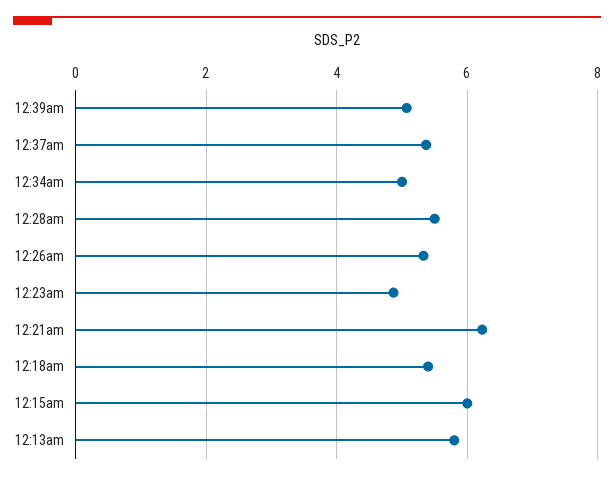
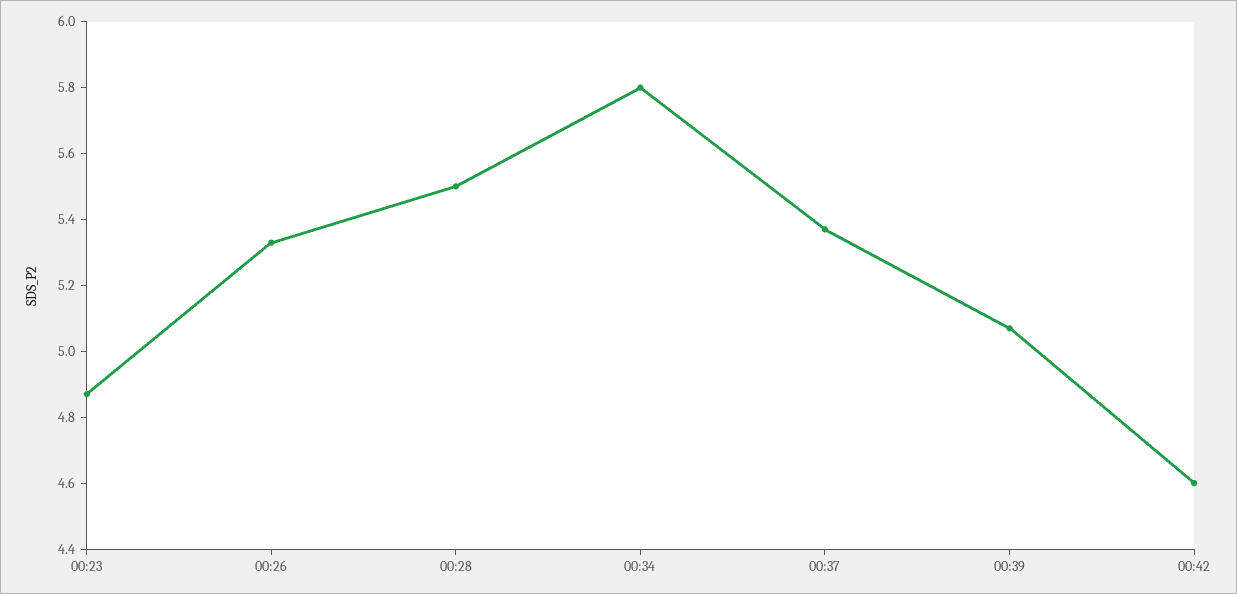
12:34am: 5 -> 5.8
12:21am: 6.2 -> none
12:18am: 5.4 -> none
12:15am: 6 -> none
12:13am: 5.8 -> none
00:42: none -> 4.6

